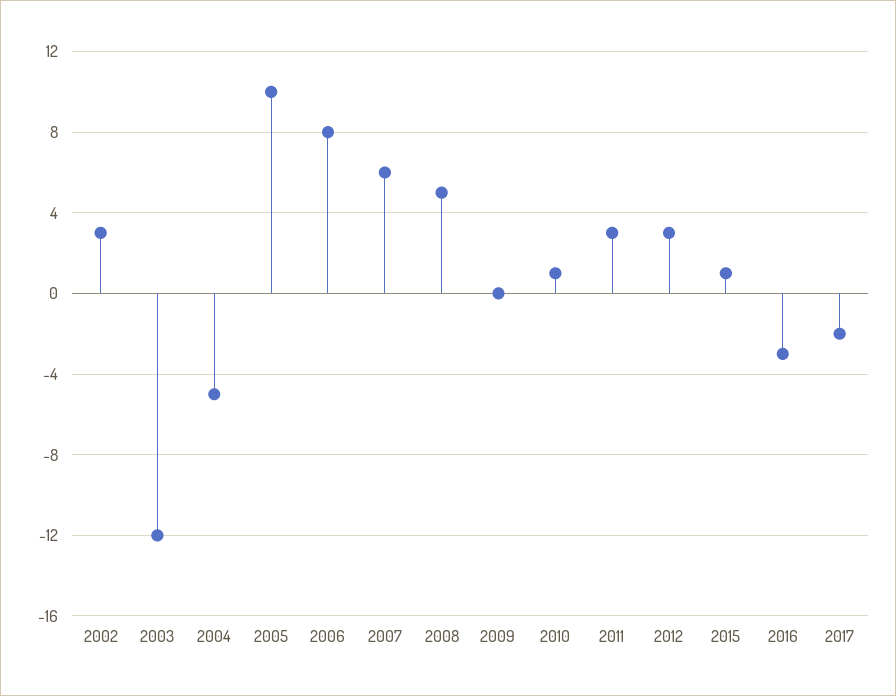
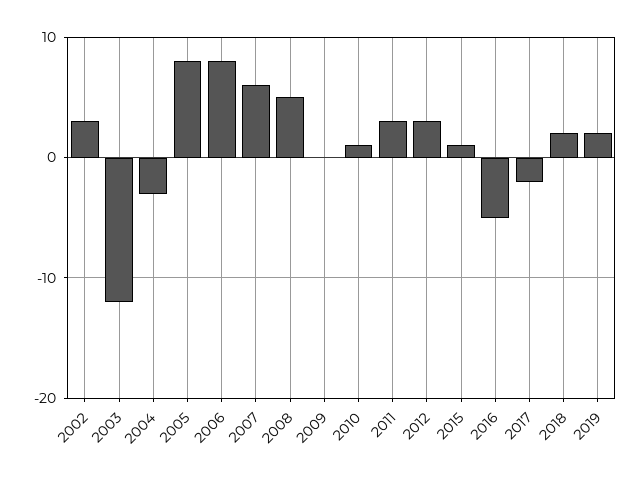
2004: -5 -> -3
2005: 10 -> 8
2016: -3 -> -5
2018: none -> 2
2019: none -> 2

